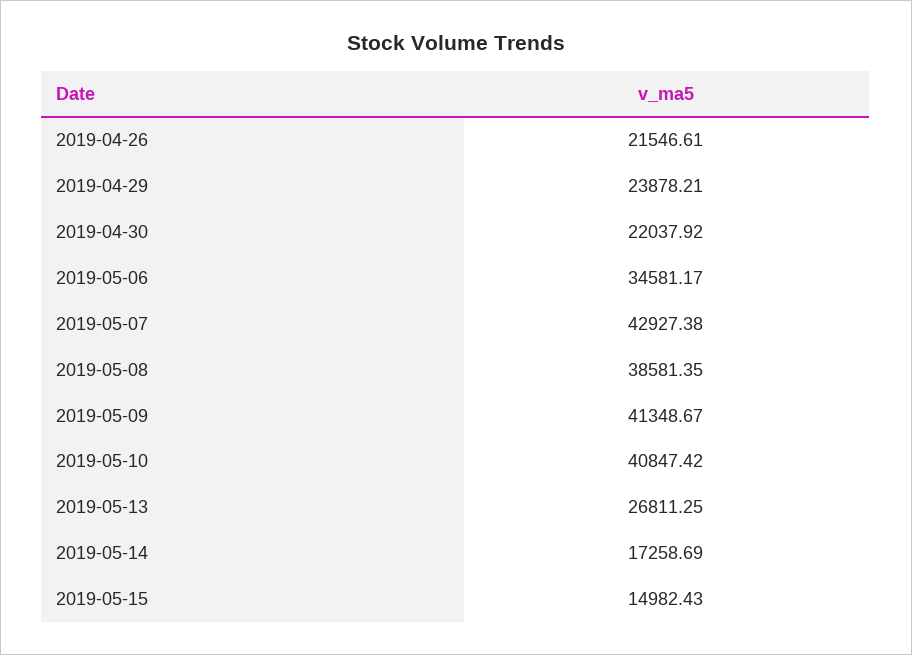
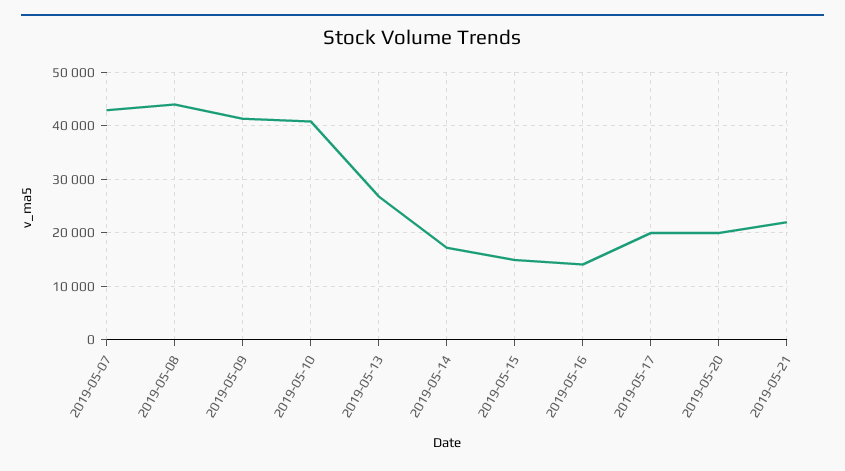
2019-04-26: 21546.61 -> none
2019-04-29: 23878.21 -> none
2019-04-30: 22037.92 -> none
2019-05-06: 34581.17 -> none
2019-05-08: 38581.35 -> 44000
2019-05-16: none -> 14000
2019-05-17: none -> 20000
2019-05-20: none -> 20000
2019-05-21: none -> 22000

